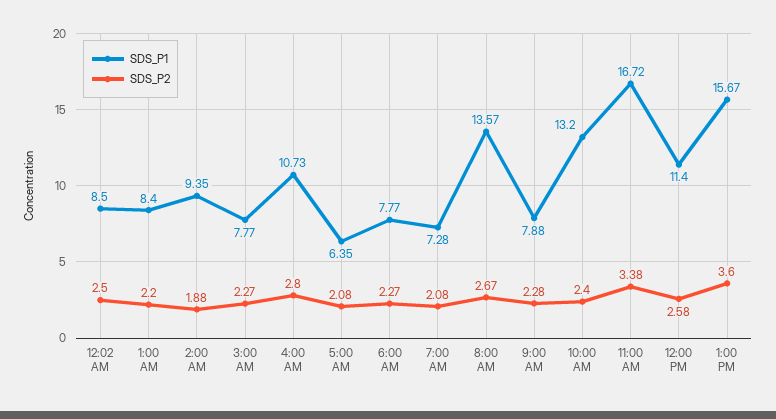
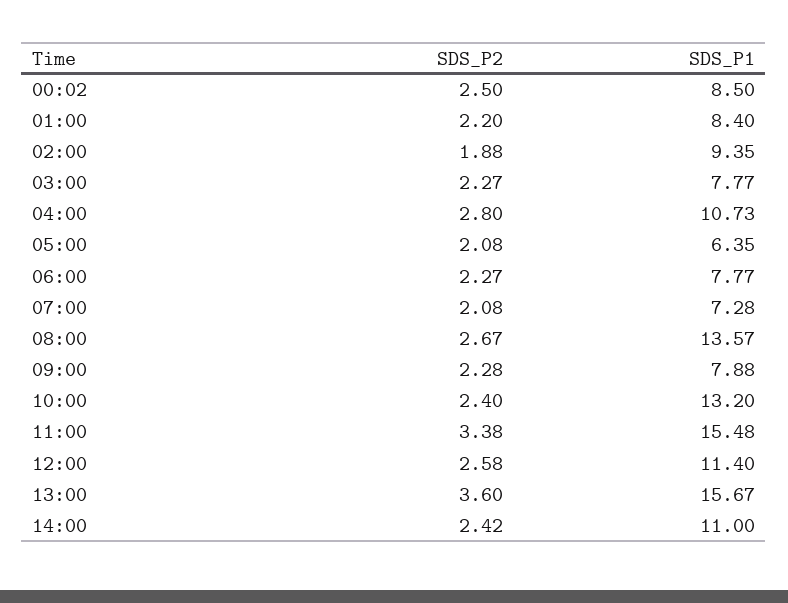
SDS_P1, 11:00 AM: 16.72 -> 15.48
SDS_P2, 14:00: none -> 2.42
SDS_P1, 14:00: none -> 11

